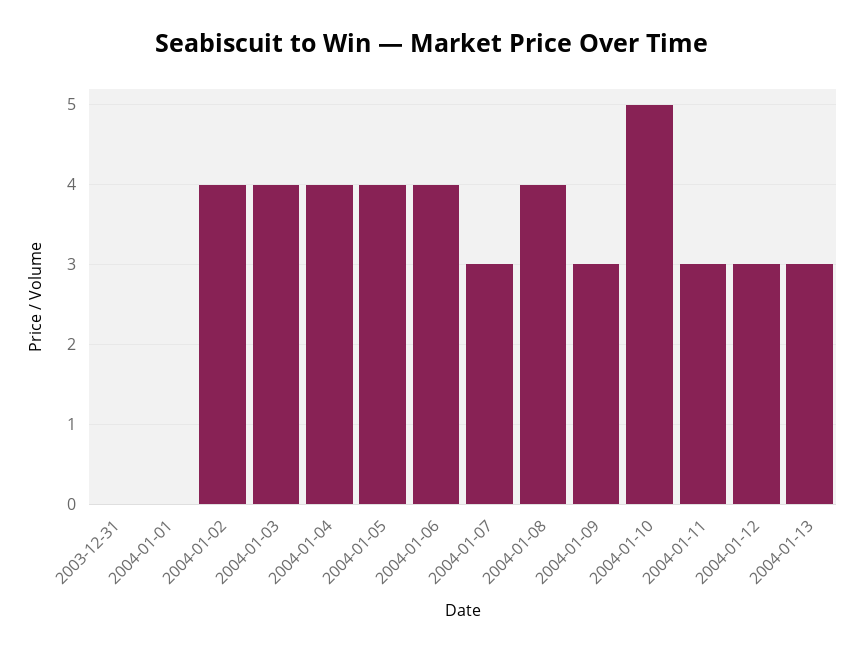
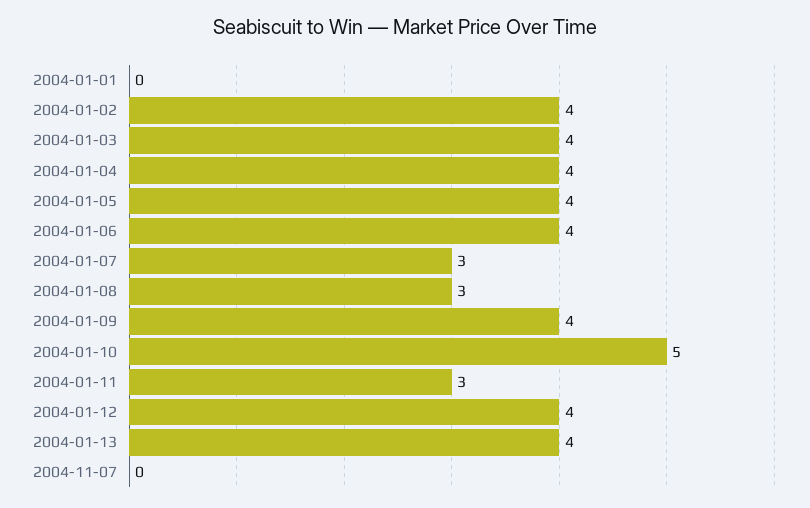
2003-12-31: 0 -> none
2004-01-08: 4 -> 3
2004-01-09: 3 -> 4
2004-01-12: 3 -> 4
2004-01-13: 3 -> 4
2004-11-07: none -> 0

